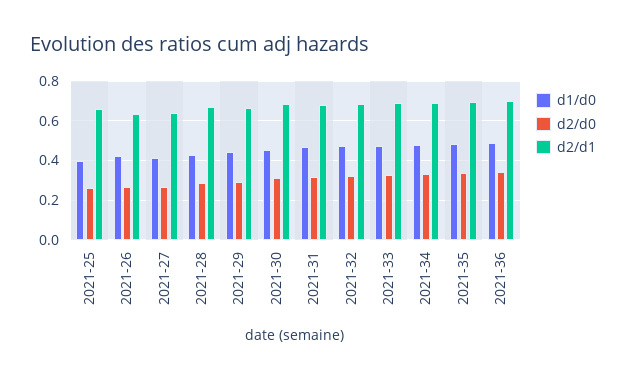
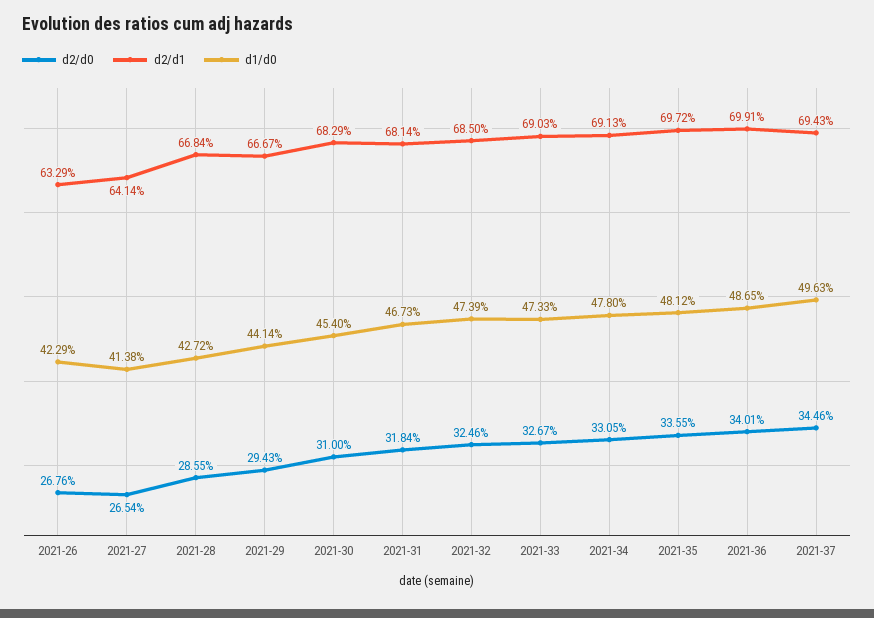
d1/d0, 2021-25: 0.4 -> none
d2/d0, 2021-25: 0.25 -> none
d2/d1, 2021-25: 0.65 -> none
d2/d0, 2021-37: none -> 0.3446
d2/d1, 2021-37: none -> 0.6943
d1/d0, 2021-37: none -> 0.4963

